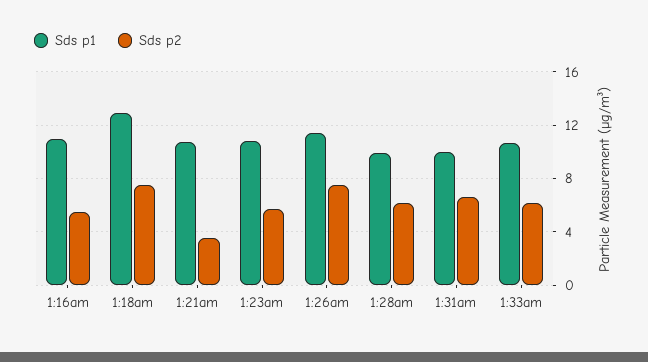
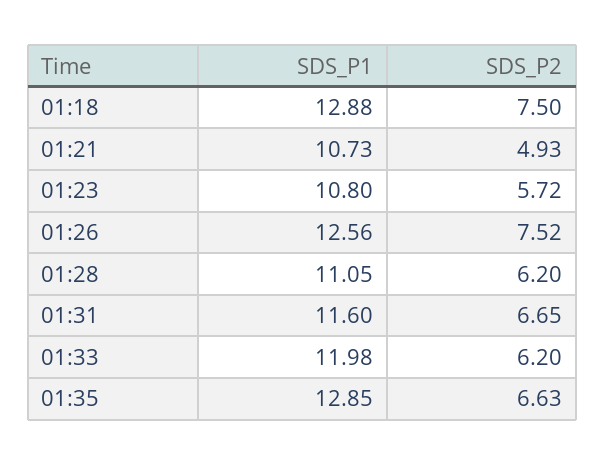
Sds p1, 1:16am: 11 -> none
Sds p2, 1:16am: 5.5 -> none
Sds p2, 1:21am: 3.5 -> 4.93
Sds p1, 1:26am: 11.5 -> 12.56
Sds p1, 1:28am: 10 -> 11.05
Sds p1, 1:31am: 10 -> 11.6
Sds p1, 1:33am: 10.5 -> 11.98
Sds p1, 01:35: none -> 12.85
Sds p2, 01:35: none -> 6.63

